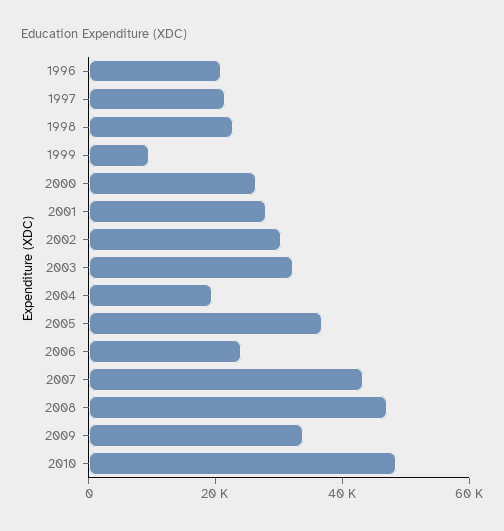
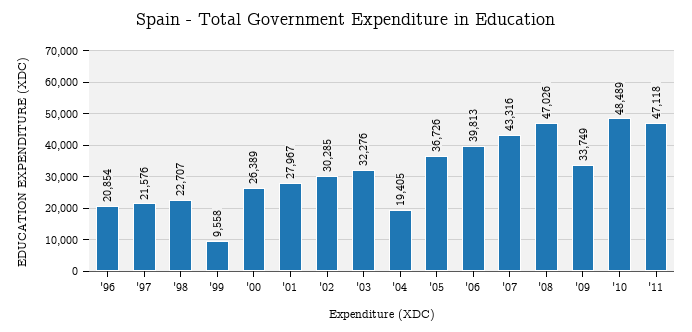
2006: 25000 -> 39813
'11: none -> 47118

